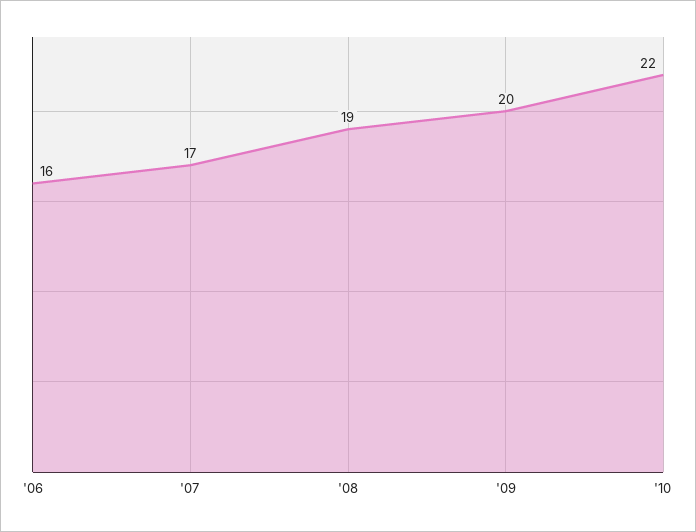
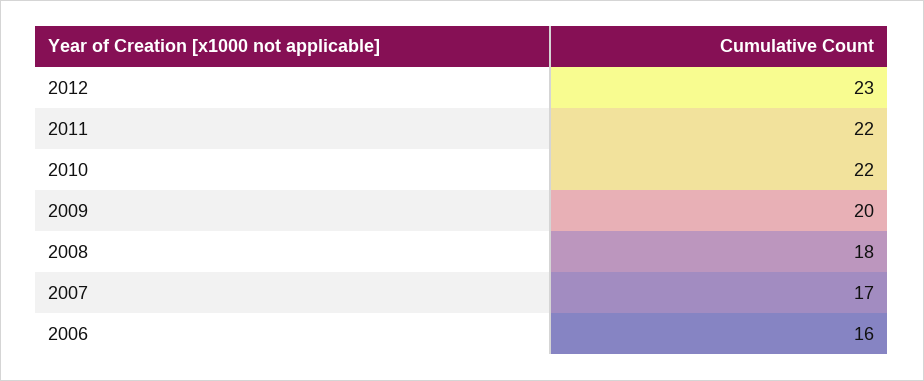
'08: 19 -> 18
2012: none -> 23
2011: none -> 22

